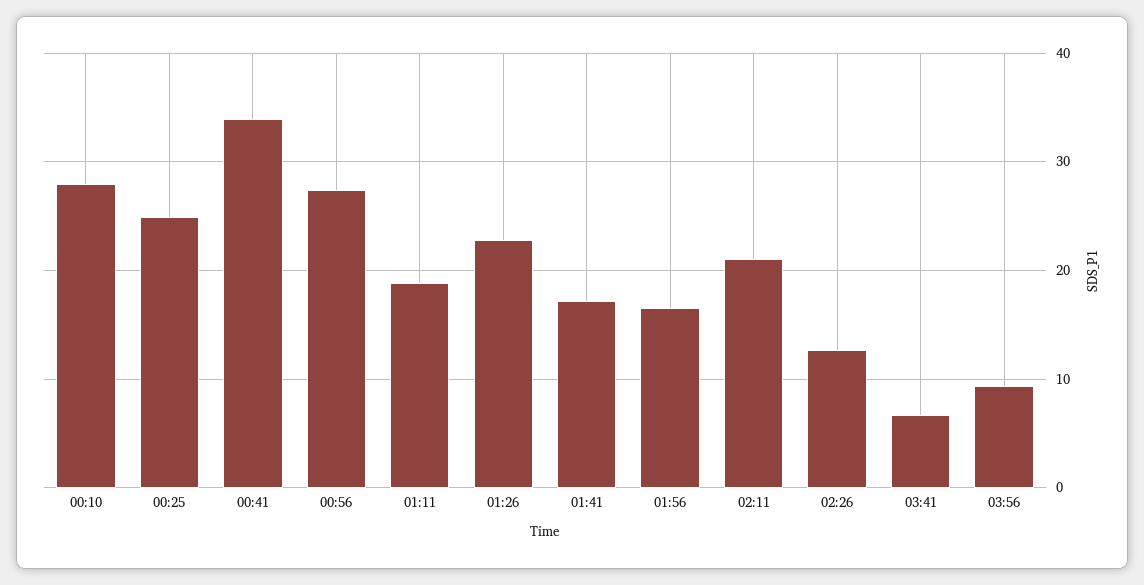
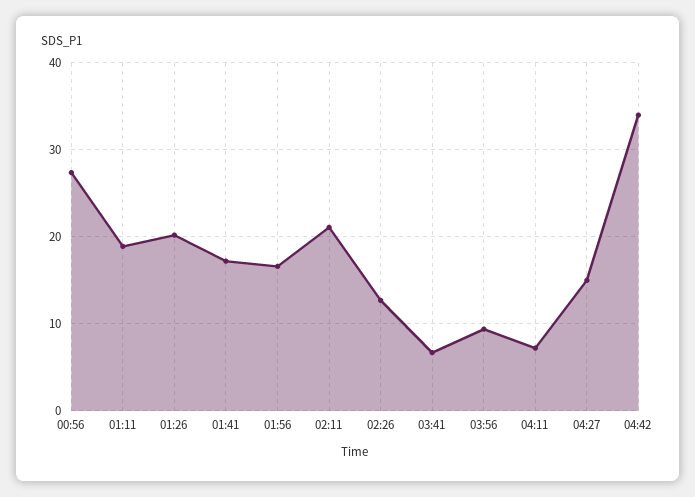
00:10: 28 -> none
00:25: 25 -> none
00:41: 34 -> none
01:26: 23 -> 20
04:11: none -> 7
04:27: none -> 15
04:42: none -> 34

